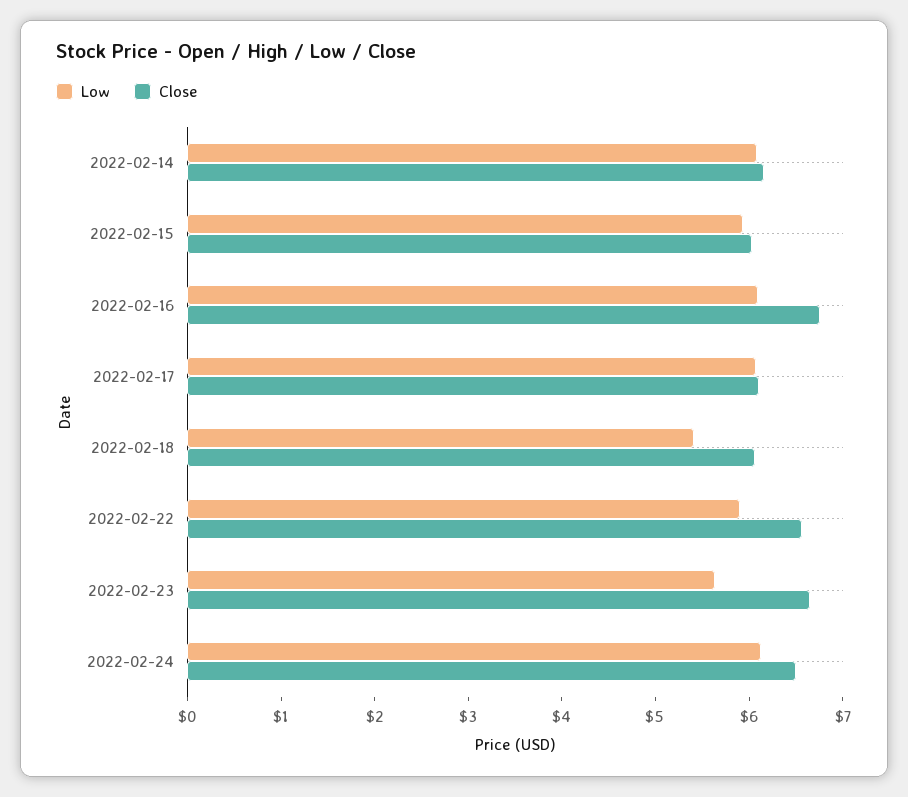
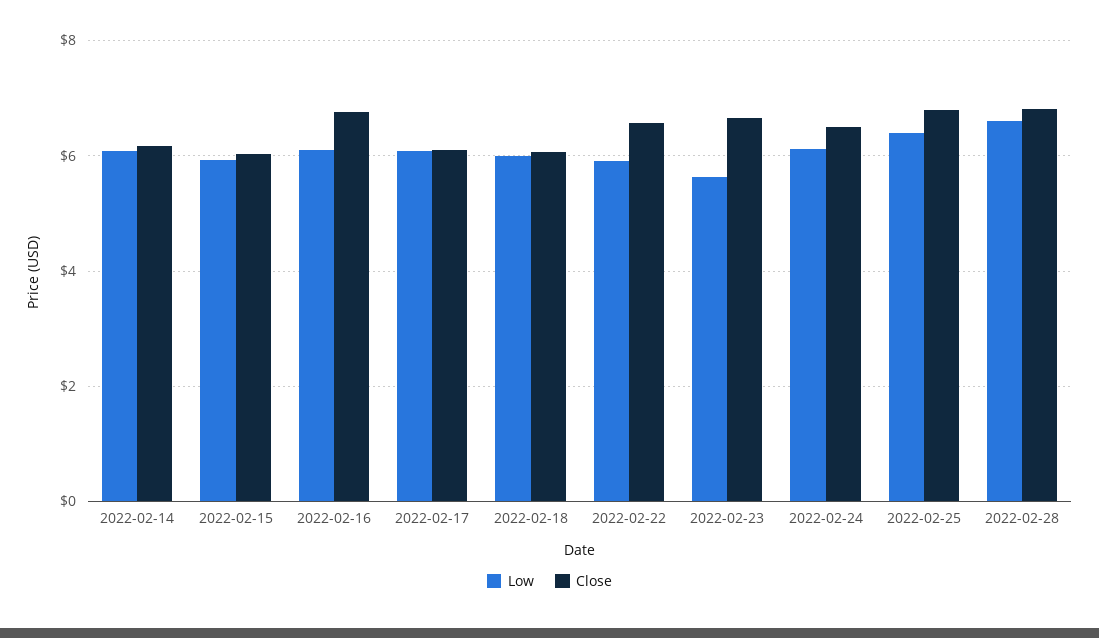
Low, 2022-02-18: 5.4 -> 6
Low, 2022-02-25: none -> 6.4
Close, 2022-02-25: none -> 6.8
Low, 2022-02-28: none -> 6.6
Close, 2022-02-28: none -> 6.8

